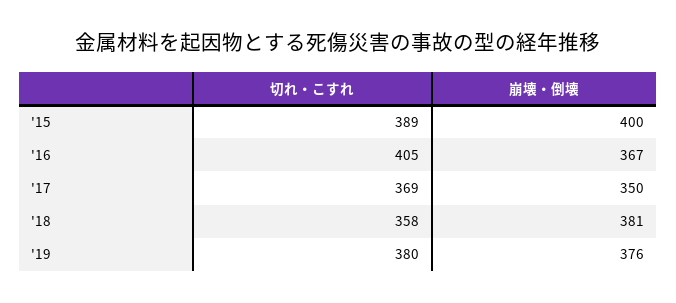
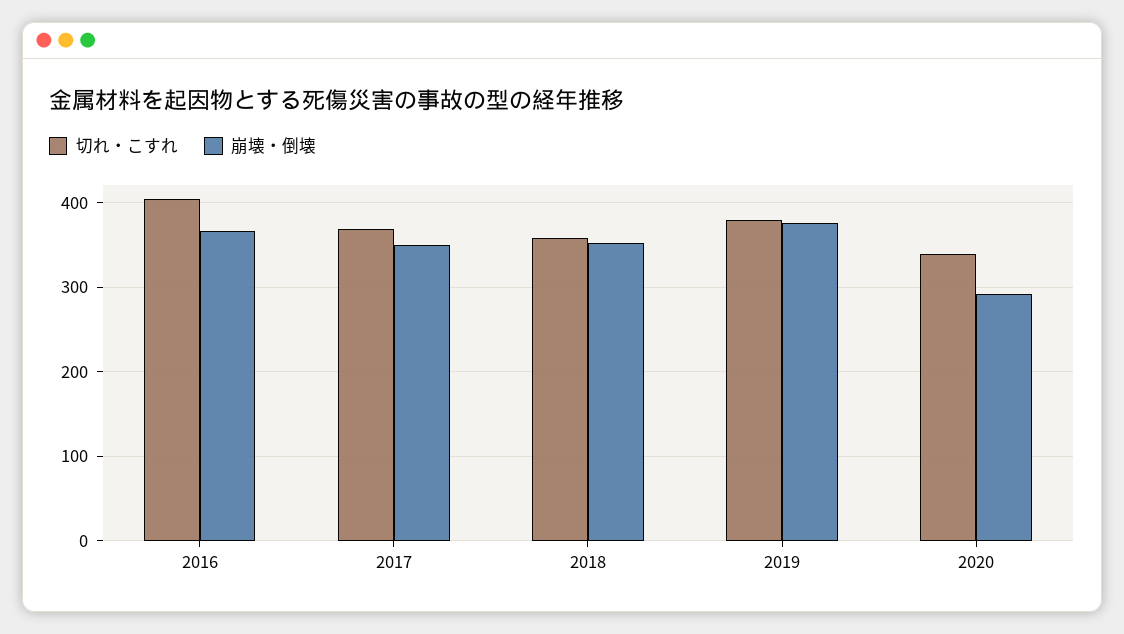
切れ・こすれ, '15: 389 -> none
崩壊・倒壊, '15: 400 -> none
崩壊・倒壊, '18: 381 -> 350
切れ・こすれ, 2020: none -> 340
崩壊・倒壊, 2020: none -> 290

